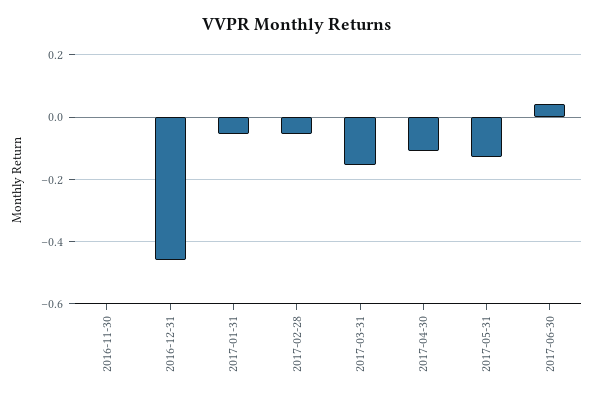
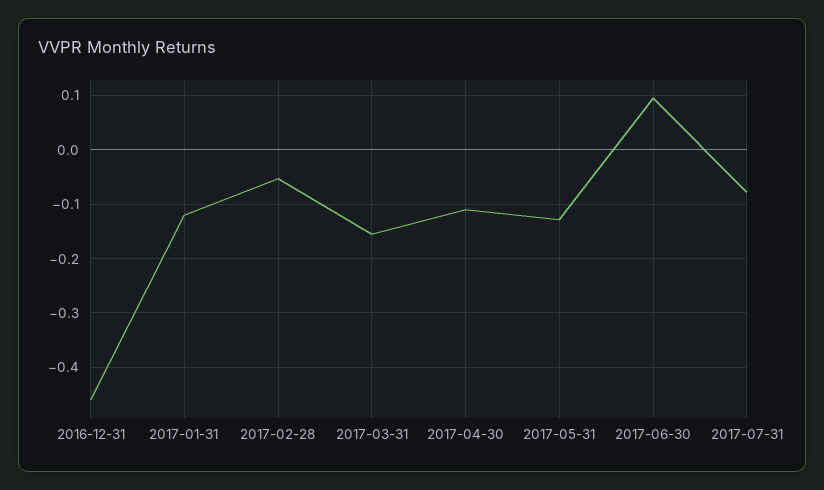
2016-11-30: 0 -> none
2017-01-31: -0.06 -> -0.12
2017-06-30: 0.04 -> 0.1
2017-07-31: none -> -0.08

